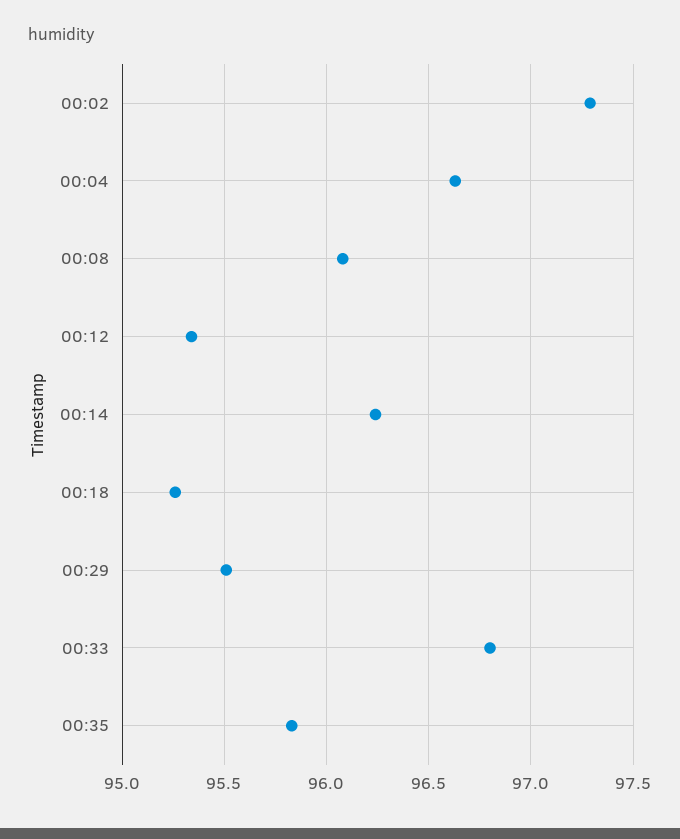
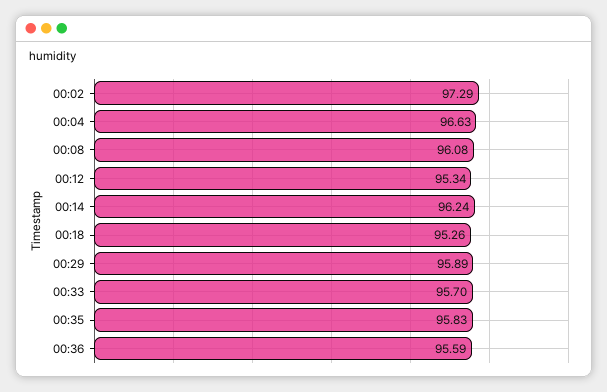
00:29: 95.5 -> 95.89
00:33: 96.8 -> 95.7
00:36: none -> 95.59

